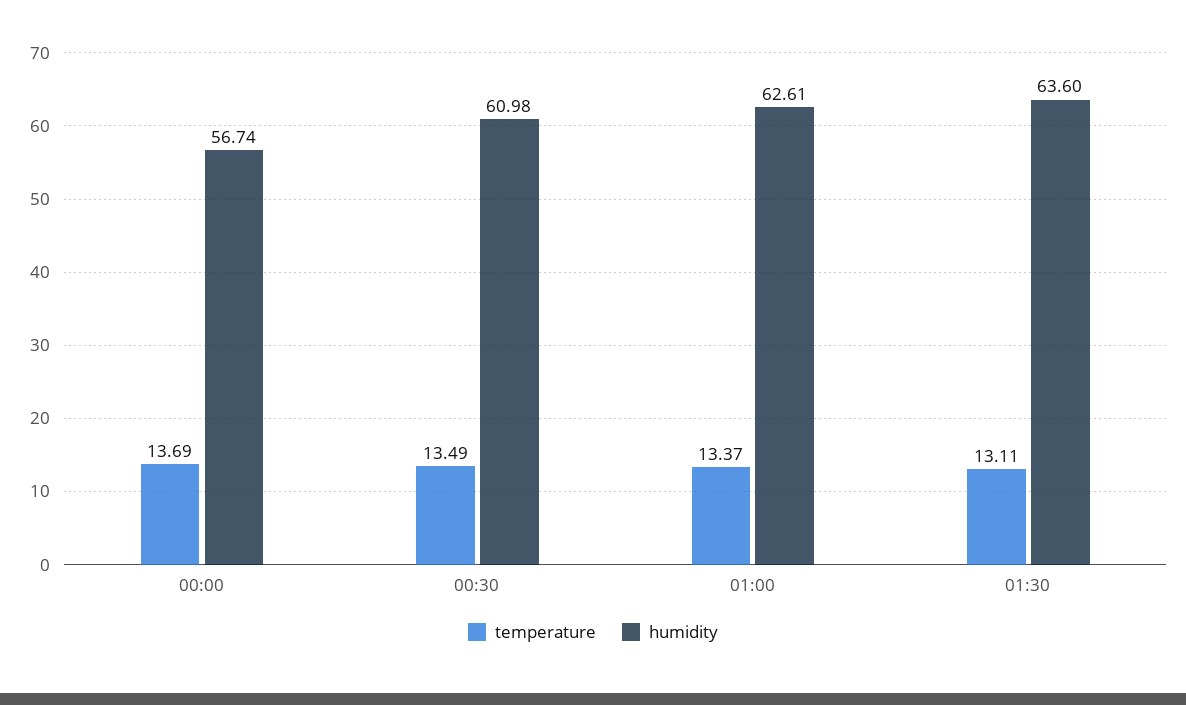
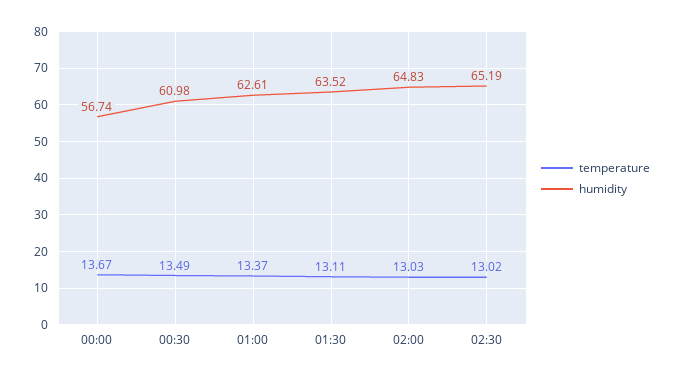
temperature, 00:00: 13.69 -> 13.67
humidity, 01:30: 63.6 -> 63.52
temperature, 02:00: none -> 13.03
humidity, 02:00: none -> 64.83
temperature, 02:30: none -> 13.02
humidity, 02:30: none -> 65.19

